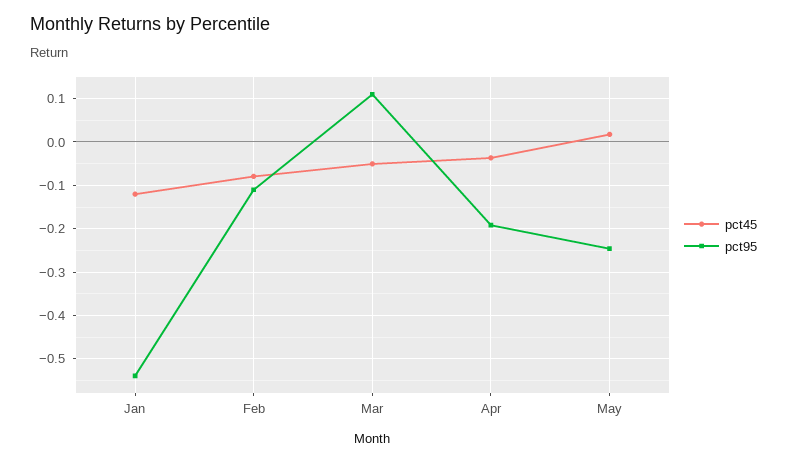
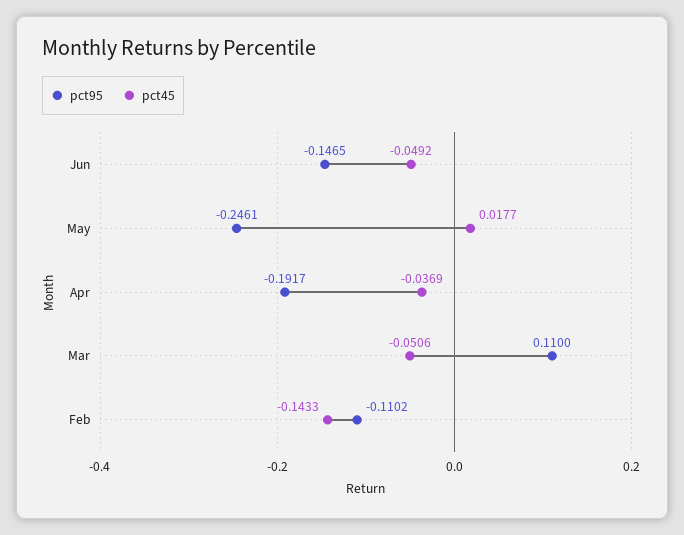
pct45, Jan: -0.12 -> none
pct95, Jan: -0.54 -> none
pct45, Feb: -0.08 -> -0.1433
pct95, Jun: none -> -0.1465
pct45, Jun: none -> -0.0492

